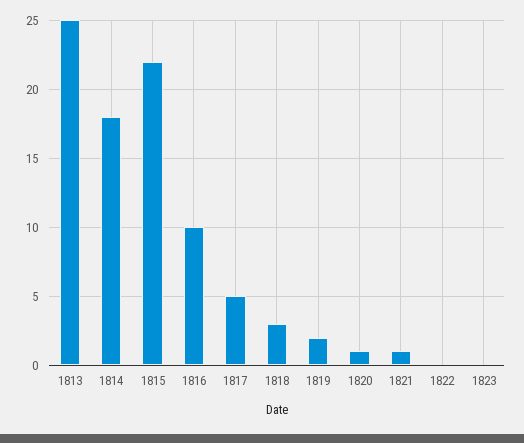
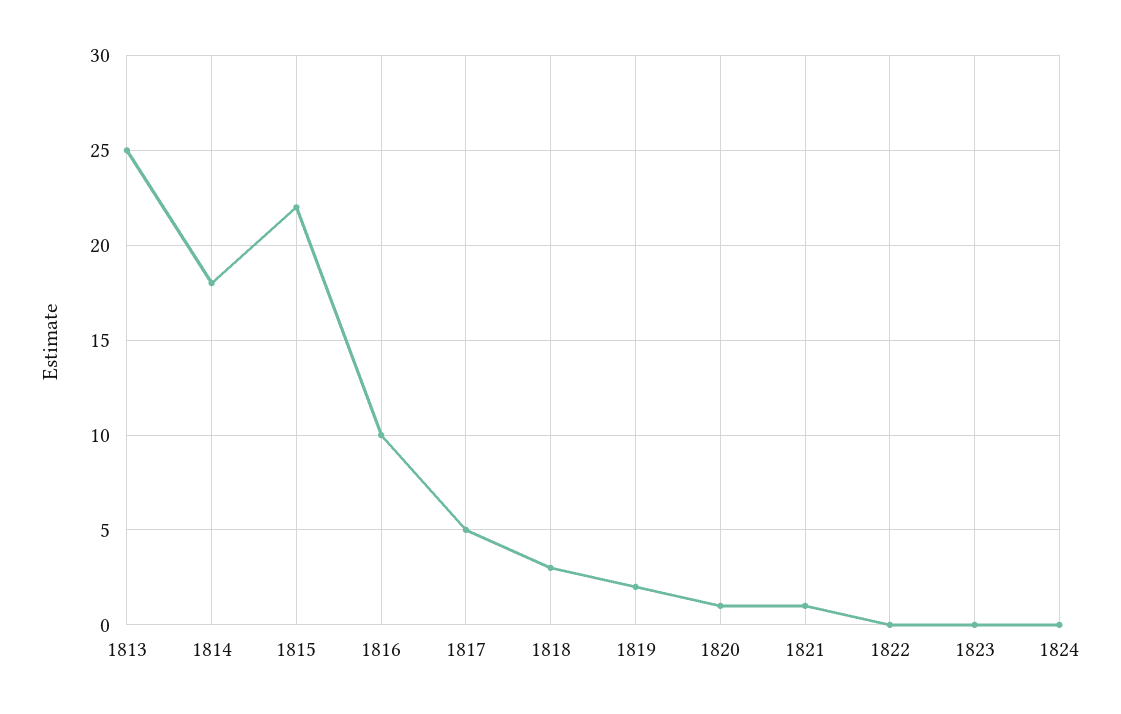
1824: none -> 0

